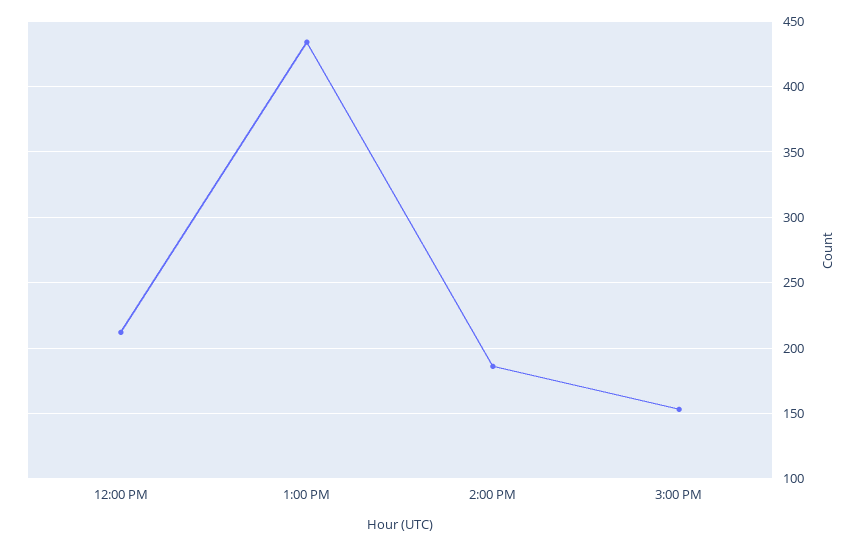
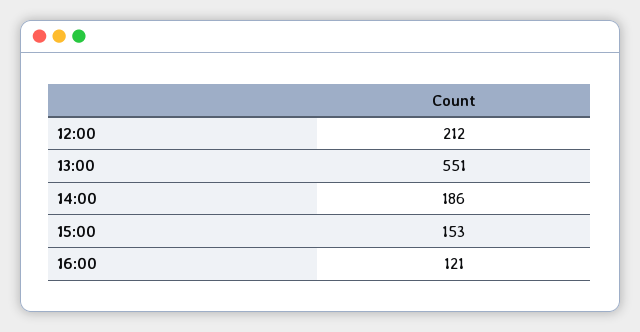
1:00 PM: 435 -> 551
16:00: none -> 121

